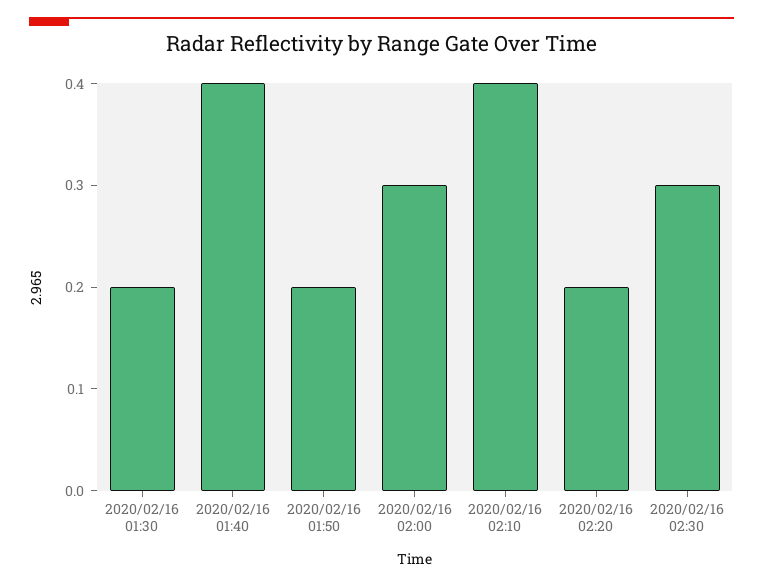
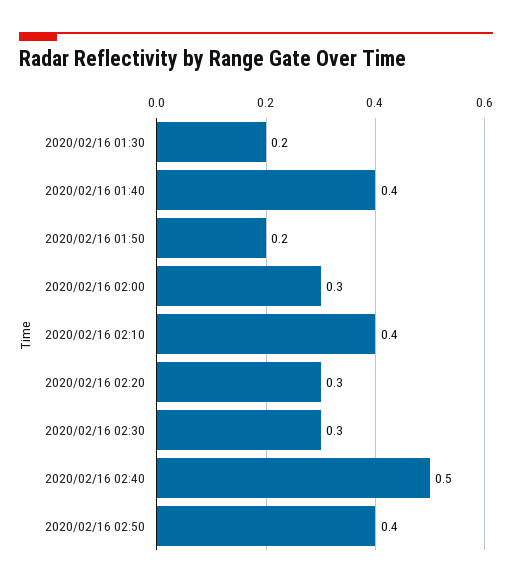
2020/02/16 02:20: 0.2 -> 0.3
2020/02/16 02:40: none -> 0.5
2020/02/16 02:50: none -> 0.4

